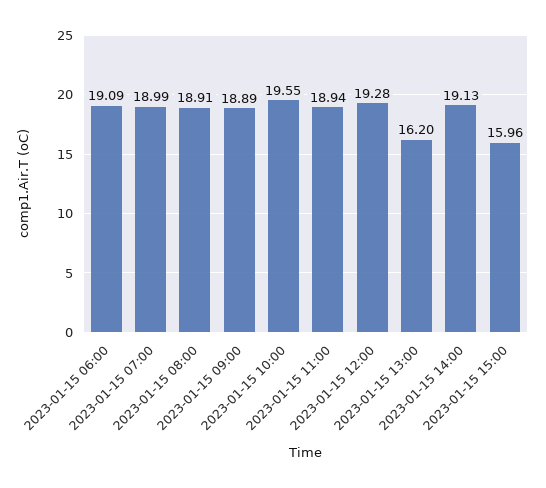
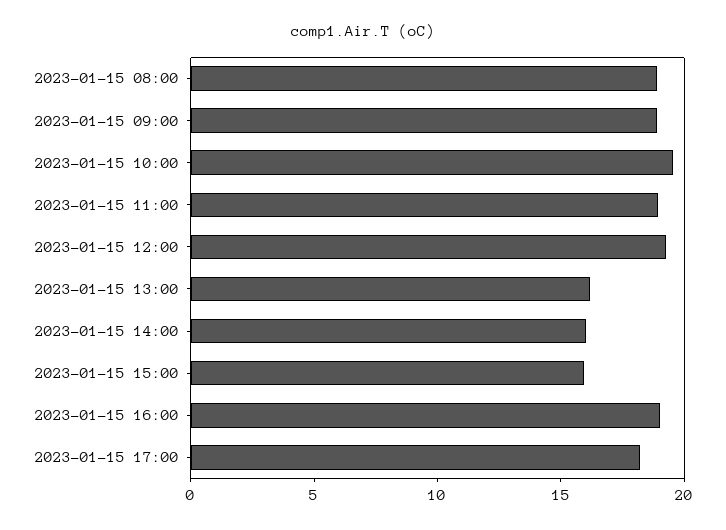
2023-01-15 06:00: 19.09 -> none
2023-01-15 07:00: 18.99 -> none
2023-01-15 14:00: 19.13 -> 16
2023-01-15 16:00: none -> 19
2023-01-15 17:00: none -> 18

